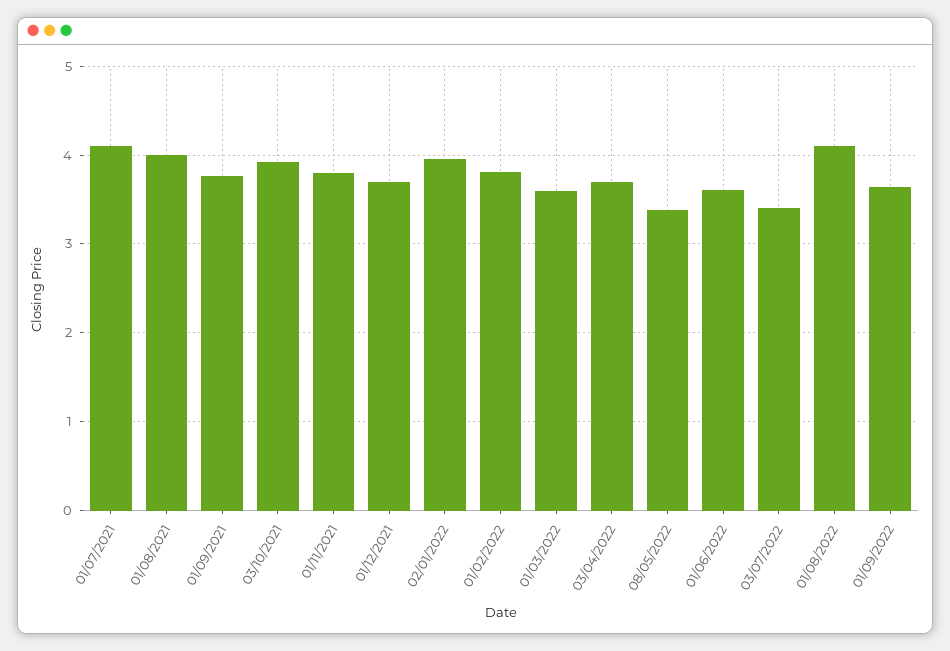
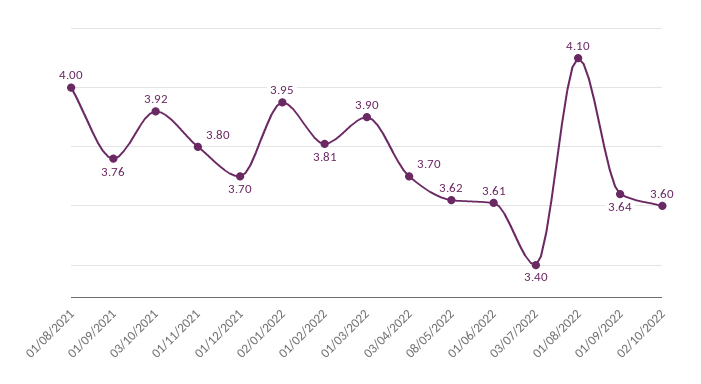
01/07/2021: 4.1 -> none
01/03/2022: 3.6 -> 3.9
08/05/2022: 3.4 -> 3.62
02/10/2022: none -> 3.6

